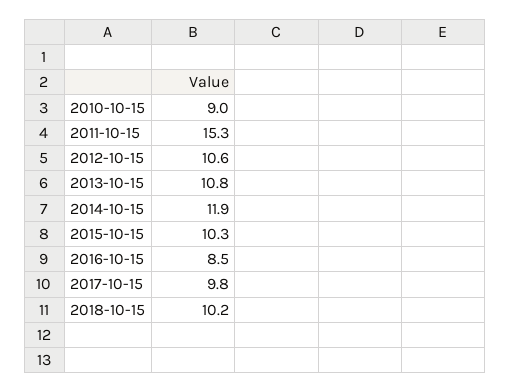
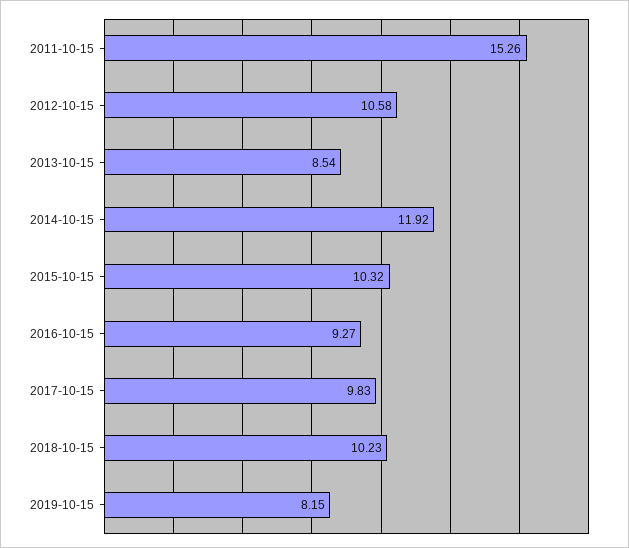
2010-10-15: 9 -> none
2013-10-15: 10.8 -> 8.54
2016-10-15: 8.5 -> 9.27
2019-10-15: none -> 8.15

